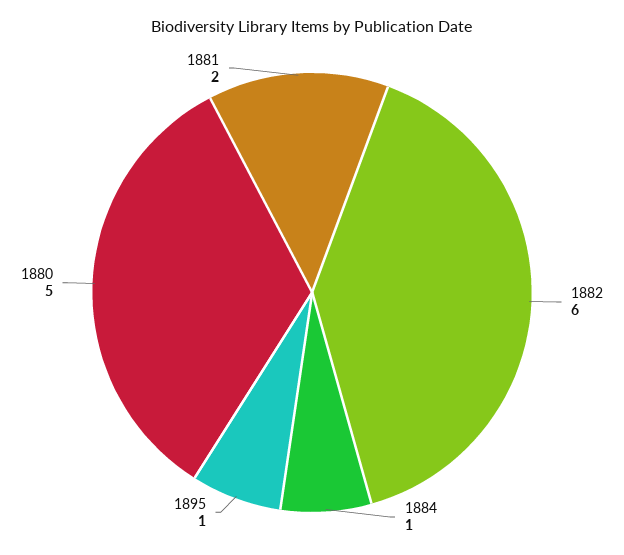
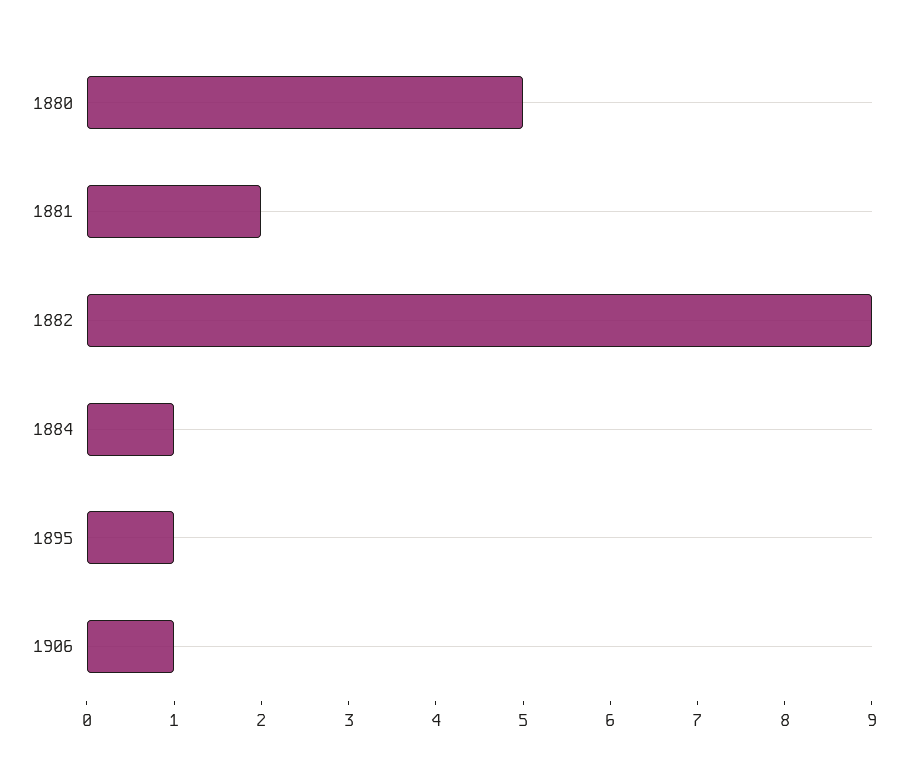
1882: 6 -> 9
1906: none -> 1

